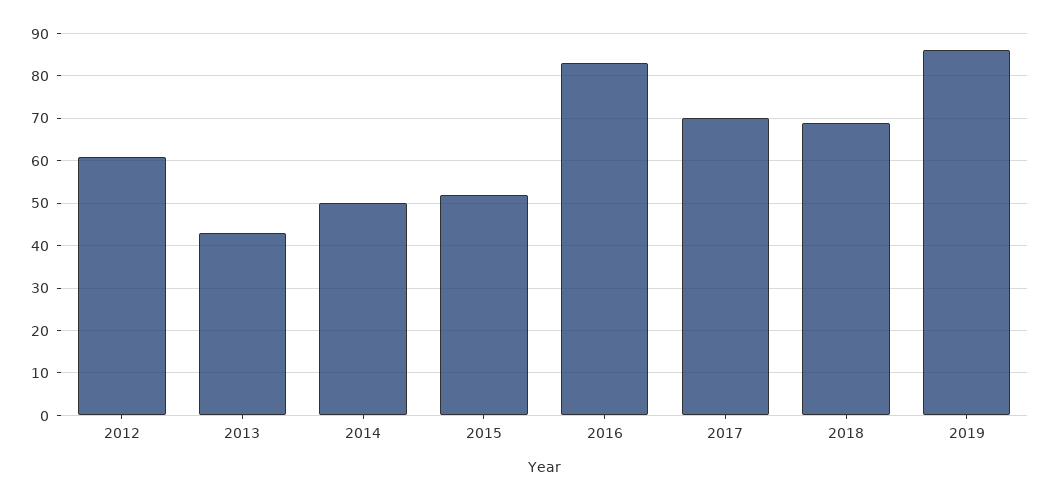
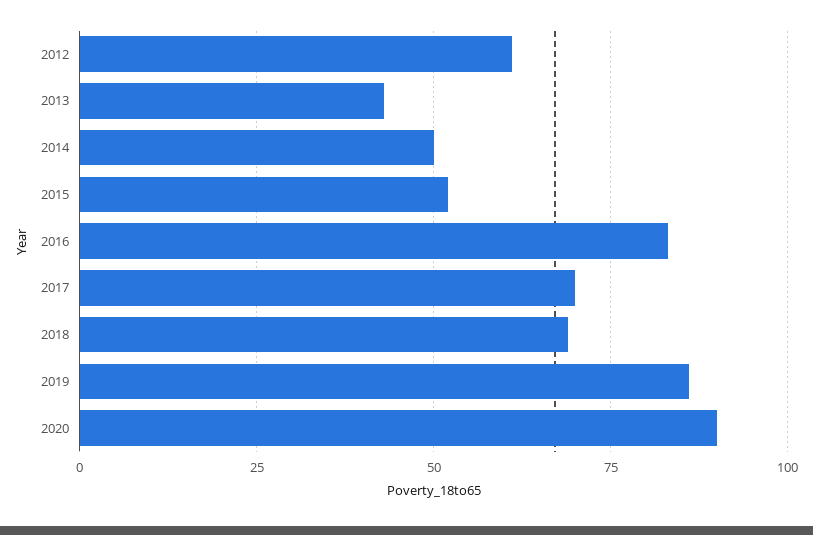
2020: none -> 90

